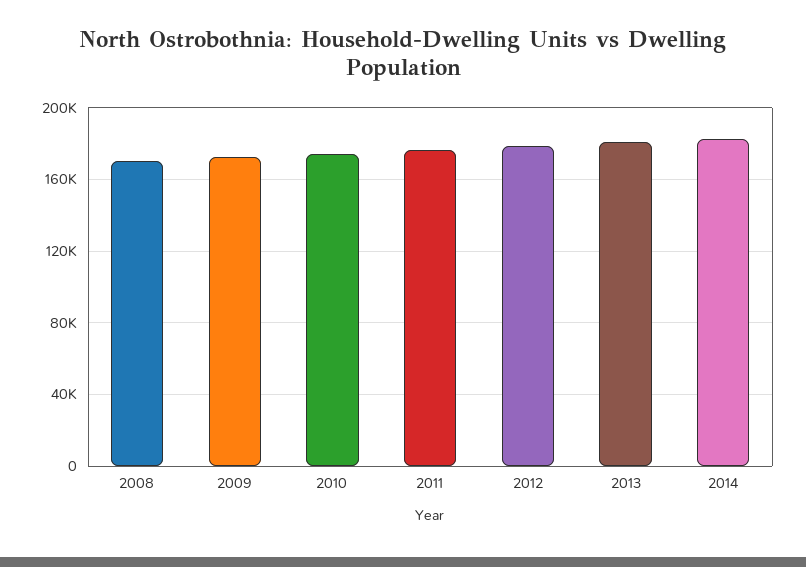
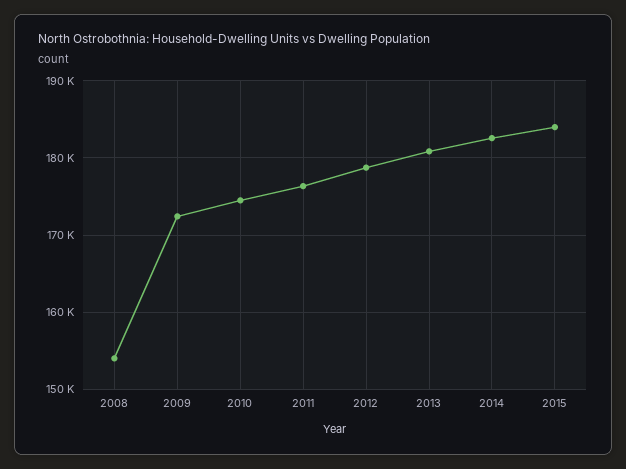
2008: 170000 -> 154000
2015: none -> 184000

